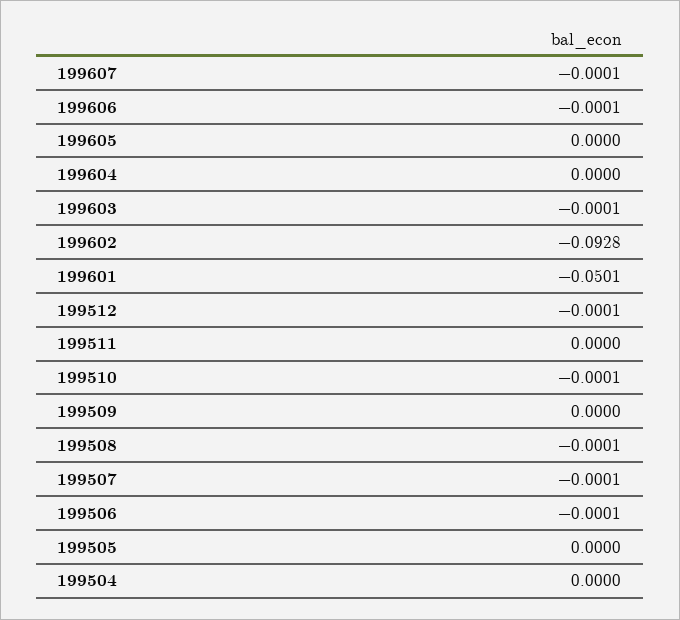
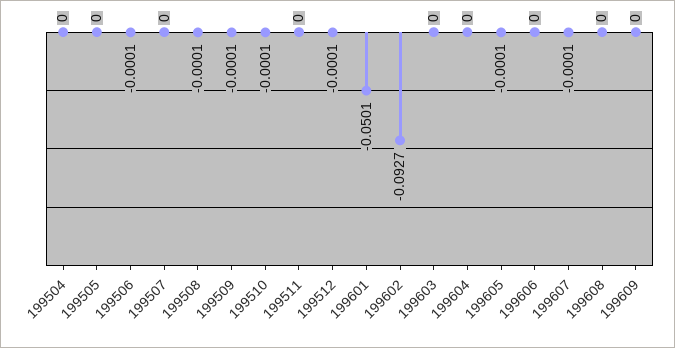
199606: -0.0001 -> 0
199605: 0 -> -0.0001
199603: -0.0001 -> 0
199602: -0.0928 -> -0.0927
199509: 0 -> -0.0001
199507: -0.0001 -> 0
199608: none -> 0
199609: none -> 0

